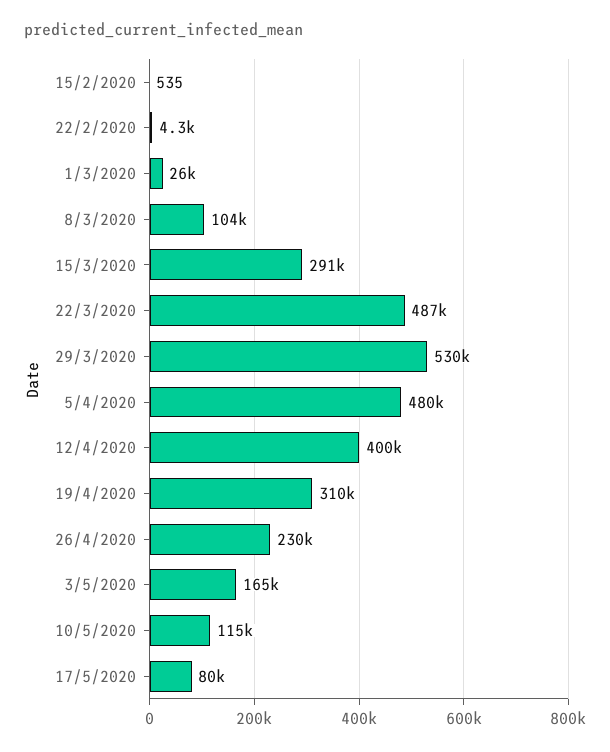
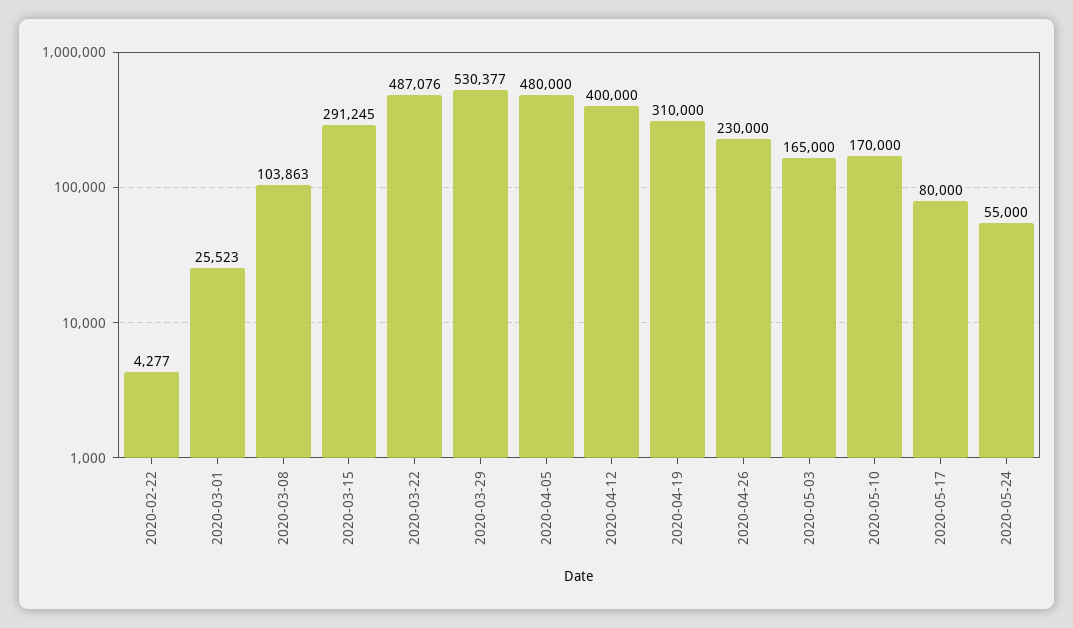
15/2/2020: 535 -> none
10/5/2020: 115000 -> 170000
2020-05-24: none -> 55000

